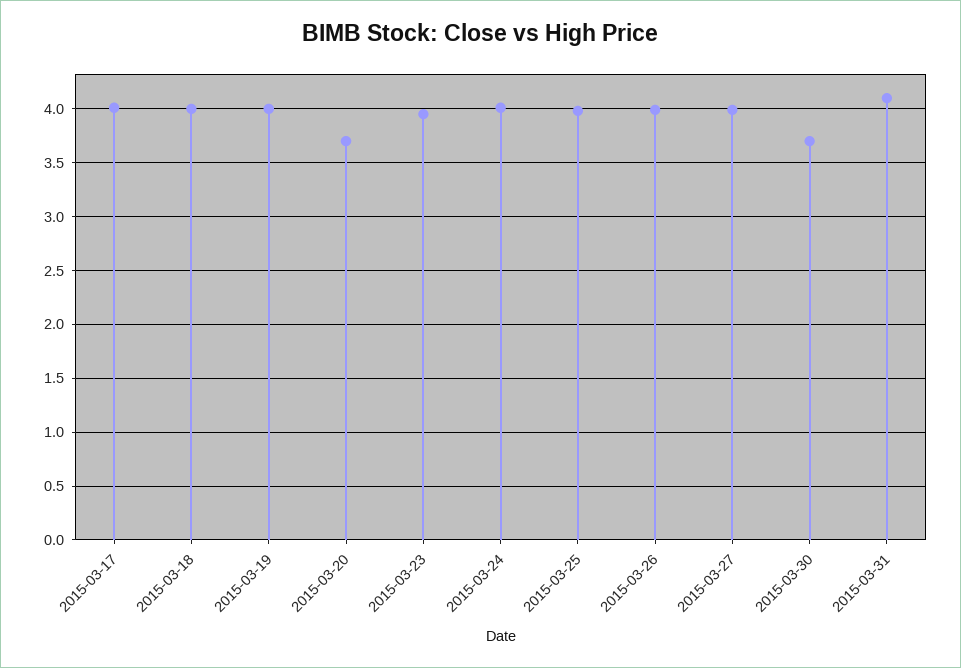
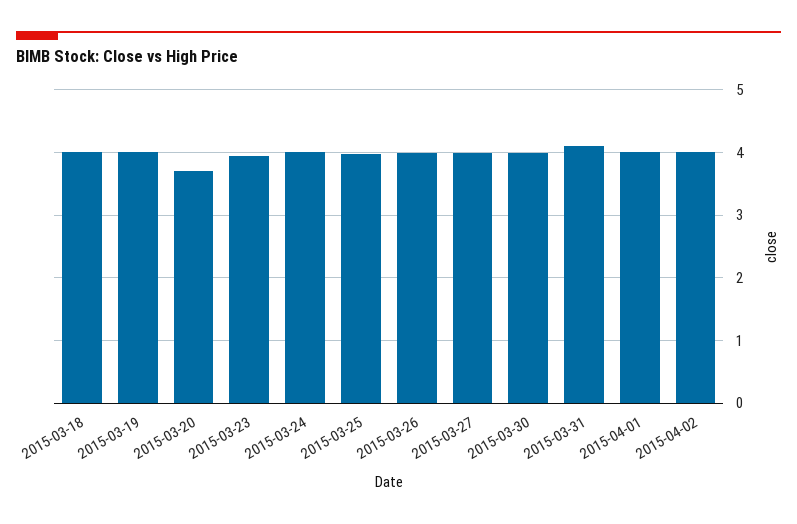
2015-03-17: 4 -> none
2015-03-30: 3.7 -> 4
2015-04-01: none -> 4
2015-04-02: none -> 4

